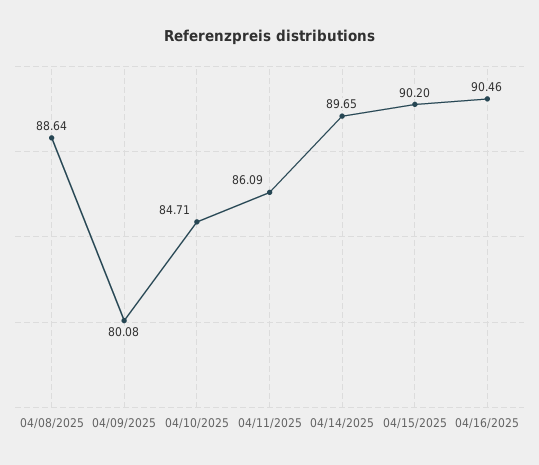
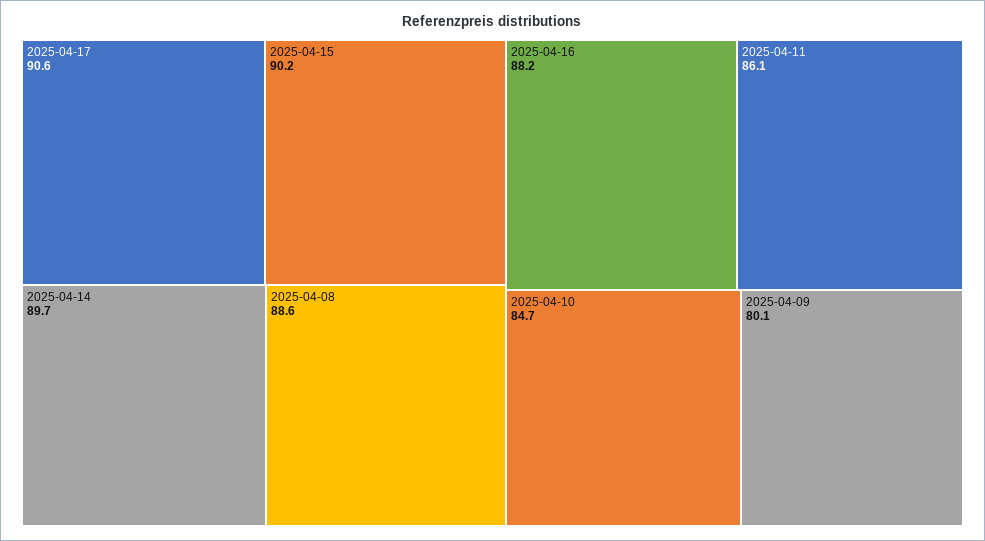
04/16/2025: 90.46 -> 88.2
2025-04-17: none -> 90.6

